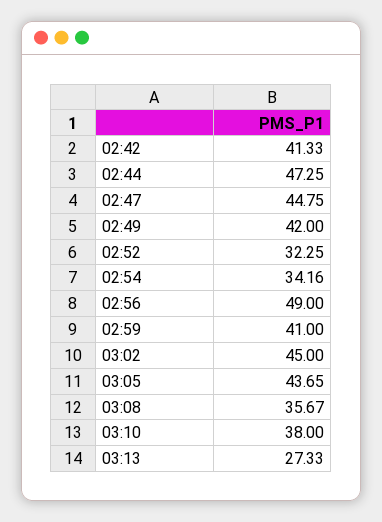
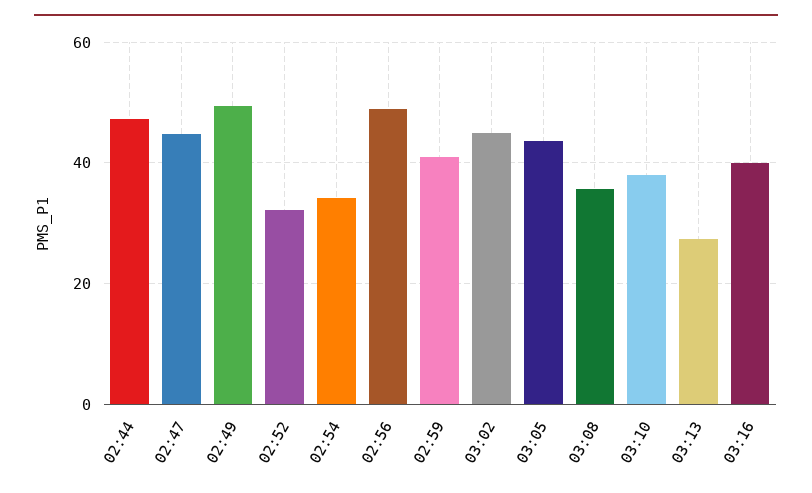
02:42: 41.33 -> none
02:49: 42 -> 50
03:16: none -> 40

